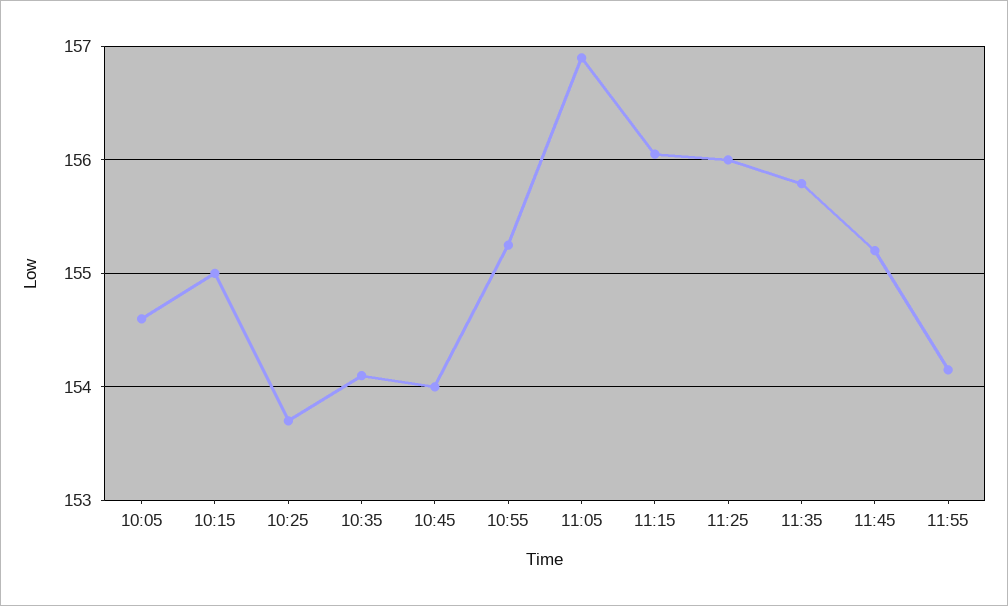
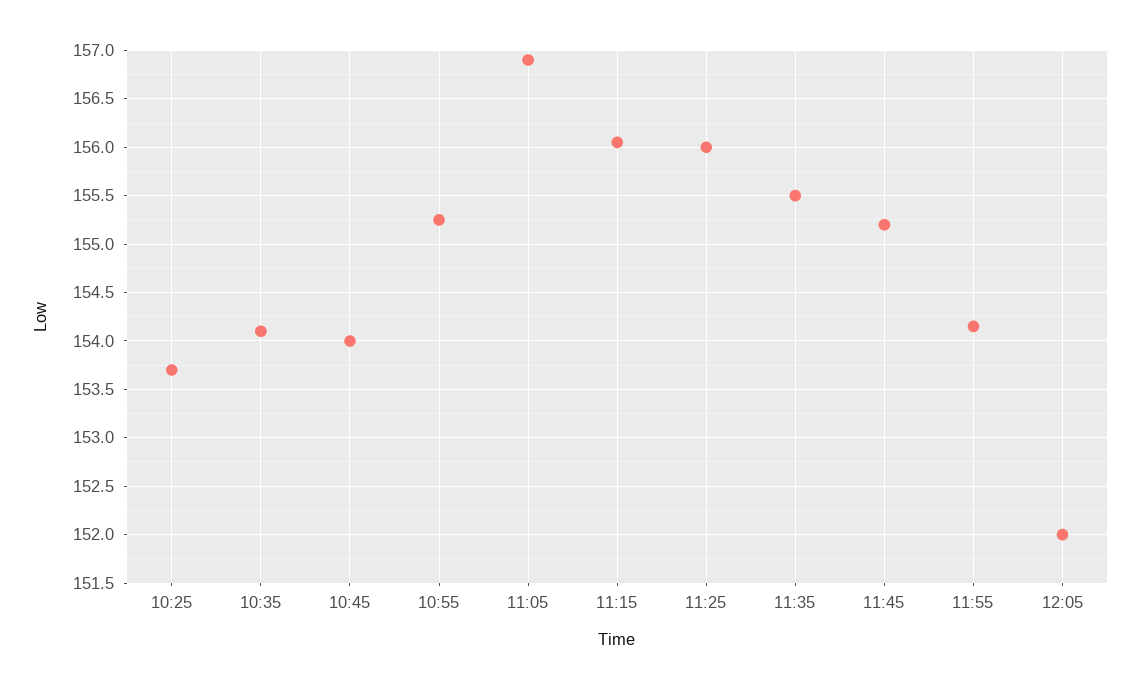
10:05: 154.6 -> none
10:15: 155 -> none
11:35: 155.8 -> 155.5
12:05: none -> 152

